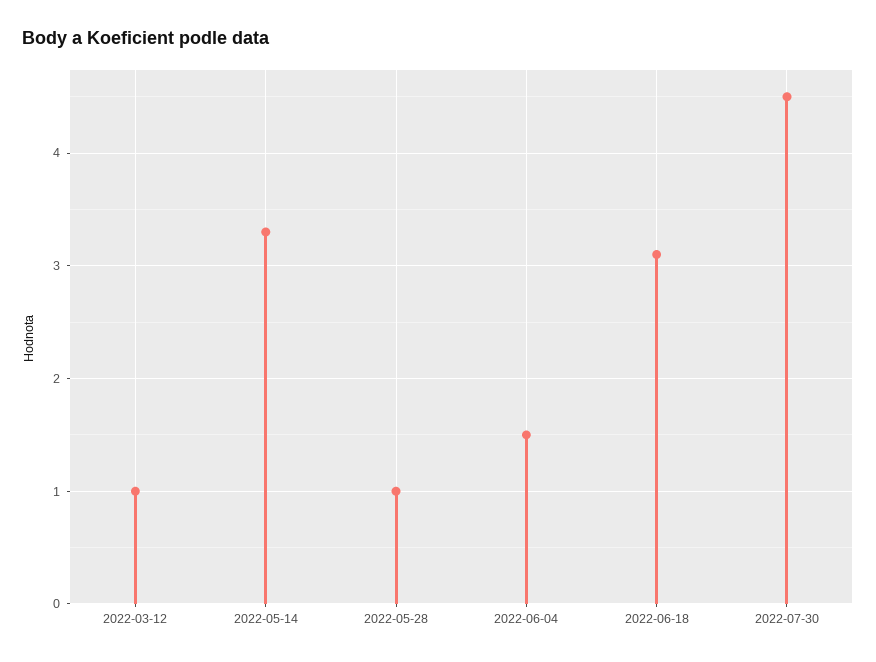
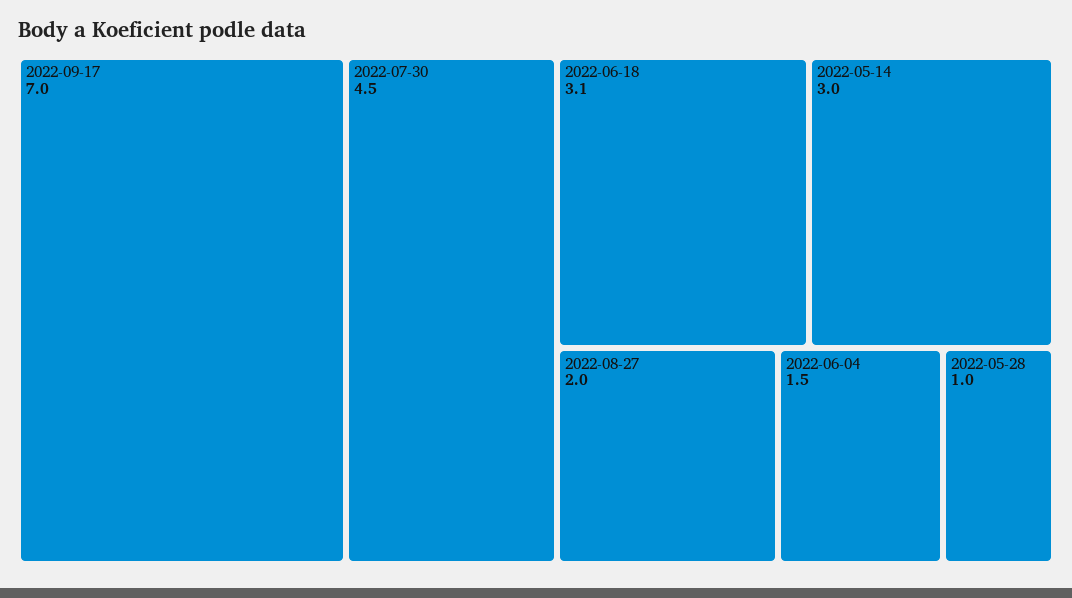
2022-03-12: 1 -> none
2022-05-14: 3.3 -> 3
2022-09-17: none -> 7
2022-08-27: none -> 2

